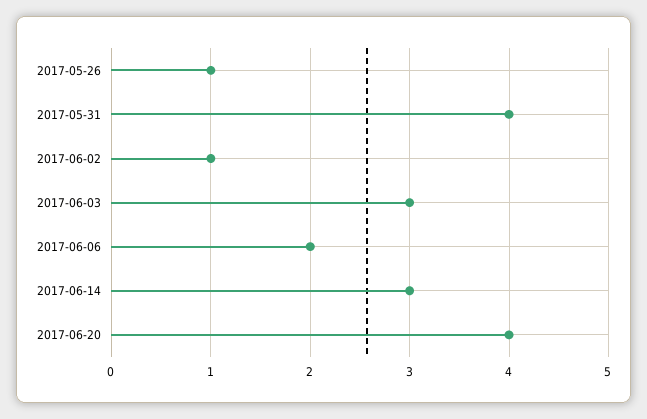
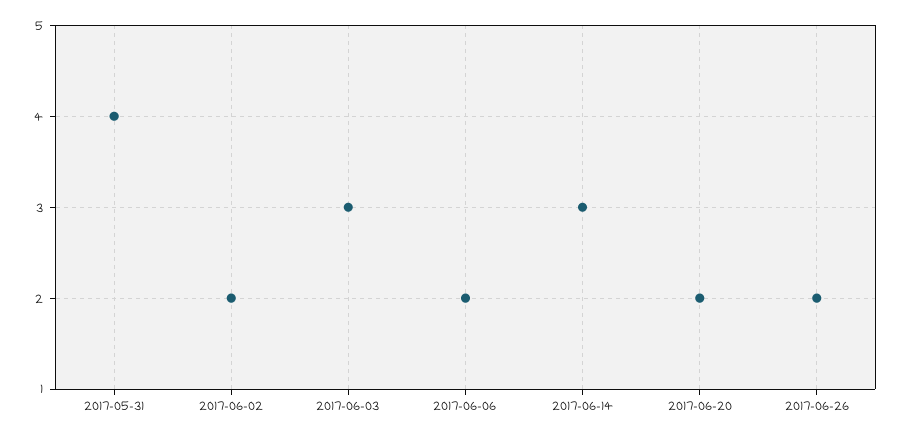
2017-05-26: 1 -> none
2017-06-02: 1 -> 2
2017-06-20: 4 -> 2
2017-06-26: none -> 2

